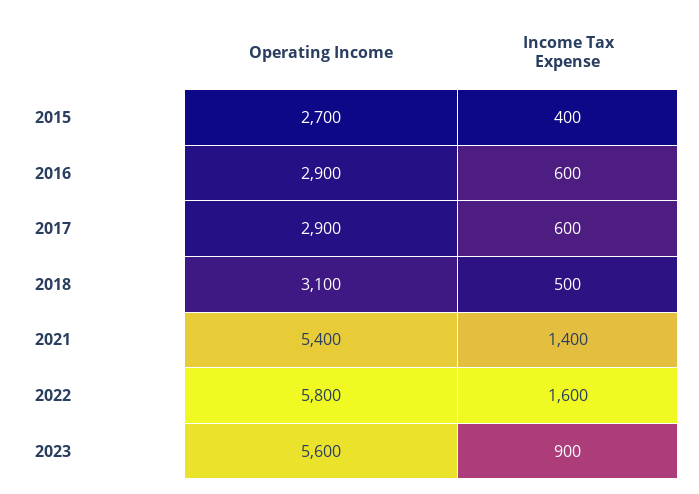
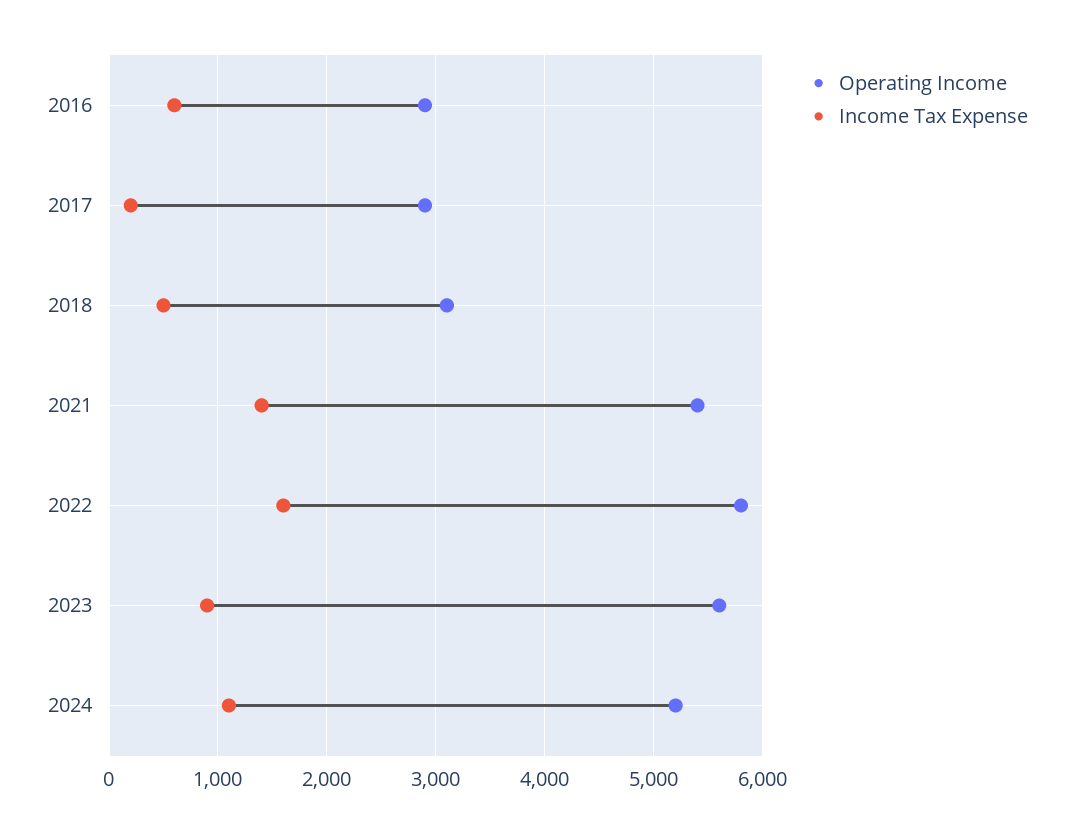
Operating Income, 2015: 2700 -> none
Income Tax Expense, 2015: 400 -> none
Income Tax Expense, 2017: 600 -> 200
Operating Income, 2024: none -> 5200
Income Tax Expense, 2024: none -> 1100

